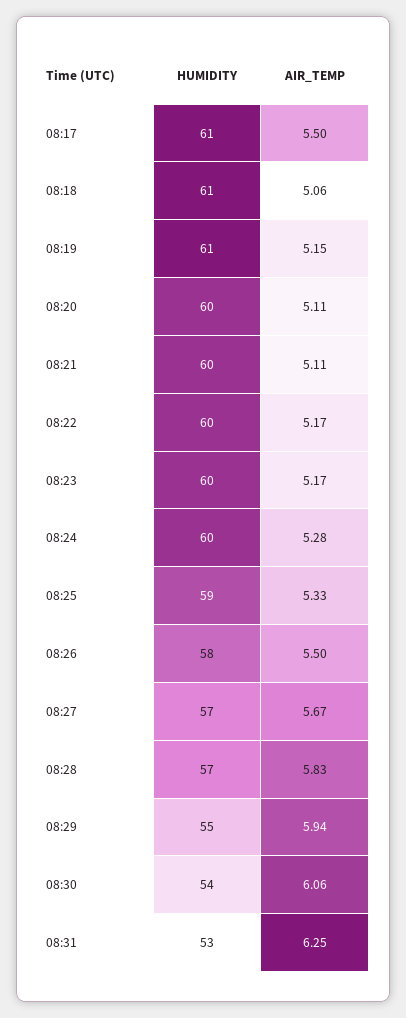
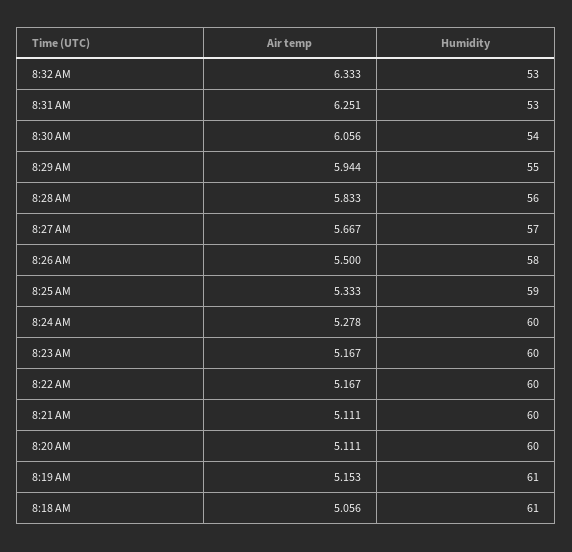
HUMIDITY, 08:17: 61 -> none
AIR_TEMP, 08:17: 5.5 -> none
HUMIDITY, 08:28: 57 -> 56
AIR_TEMP, 8:32 AM: none -> 6.333
HUMIDITY, 8:32 AM: none -> 53

